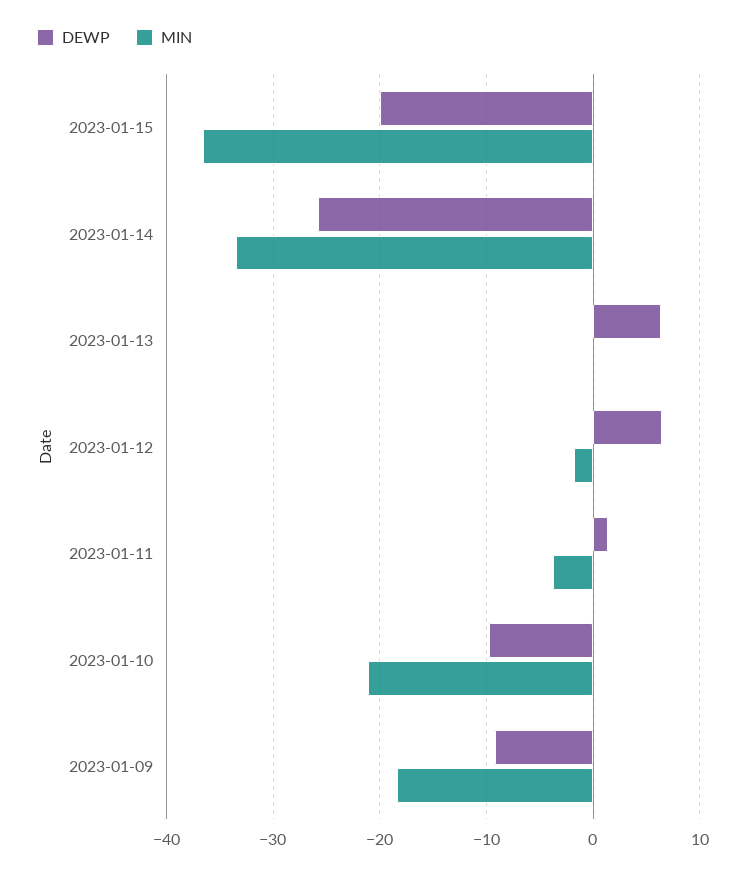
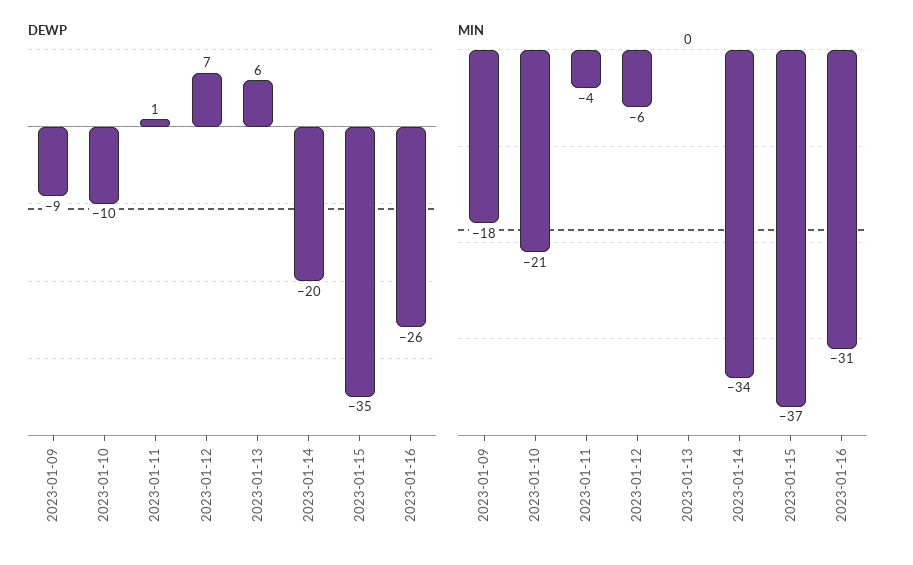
DEWP, 2023-01-15: -20 -> -35
DEWP, 2023-01-14: -26 -> -20
MIN, 2023-01-12: -2 -> -6
DEWP, 2023-01-16: none -> -26
MIN, 2023-01-16: none -> -31

